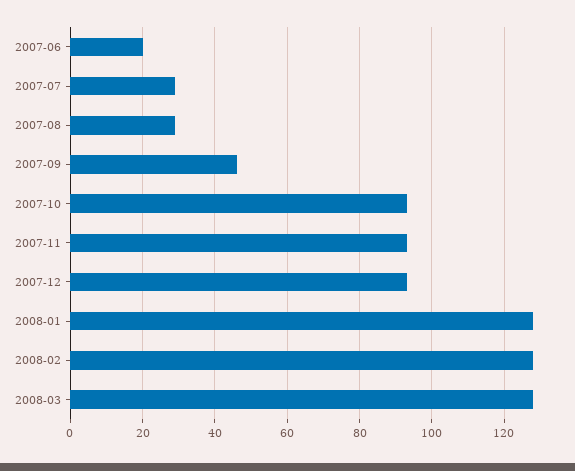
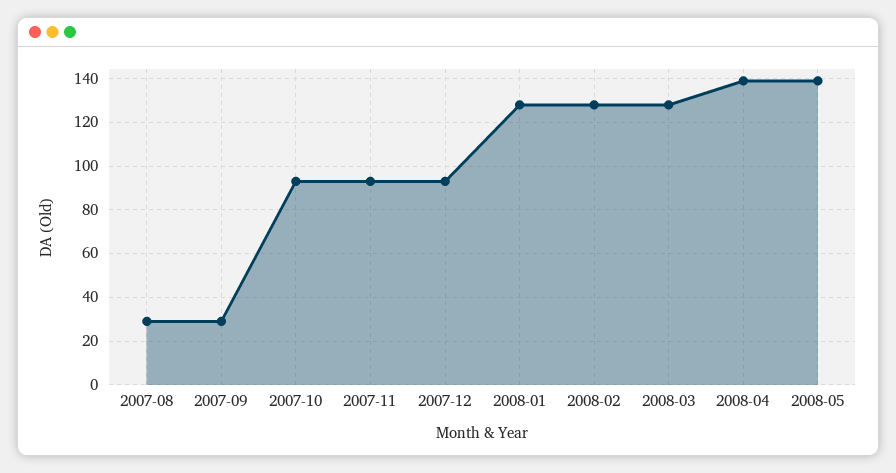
2007-06: 20 -> none
2007-07: 30 -> none
2007-09: 45 -> 30
2008-04: none -> 140
2008-05: none -> 140

